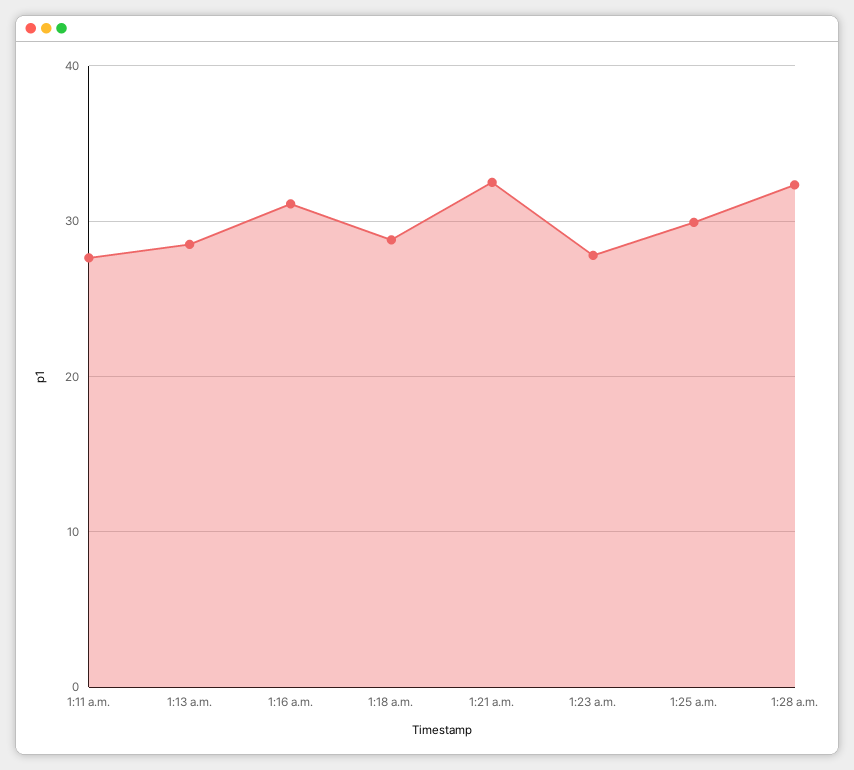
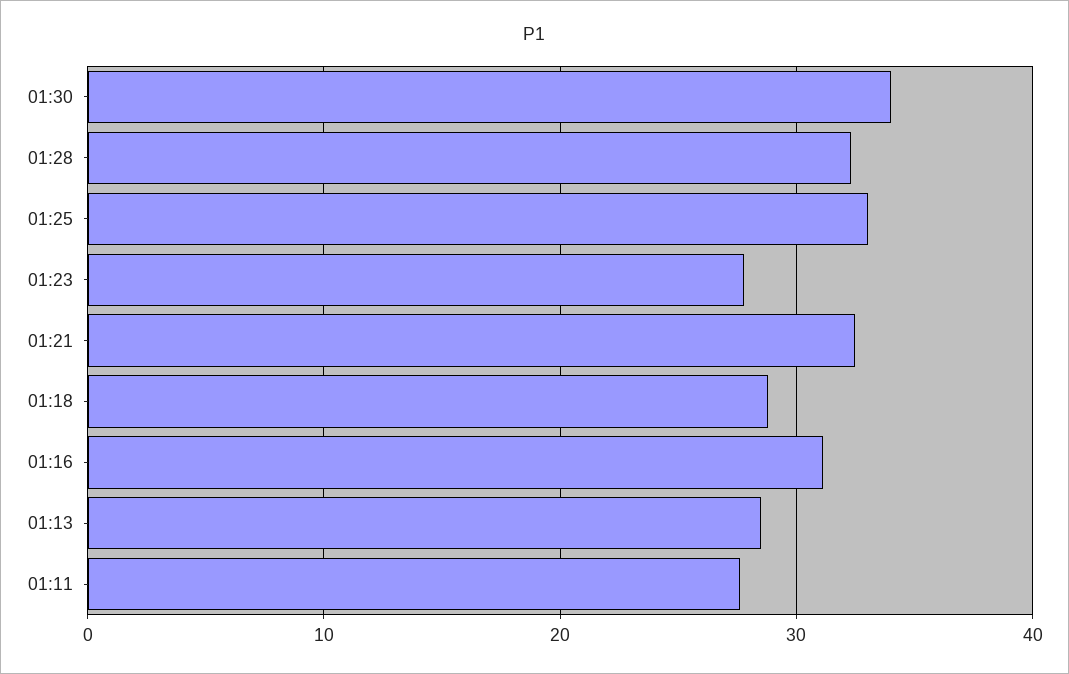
1:25 a.m.: 30 -> 33
01:30: none -> 34

